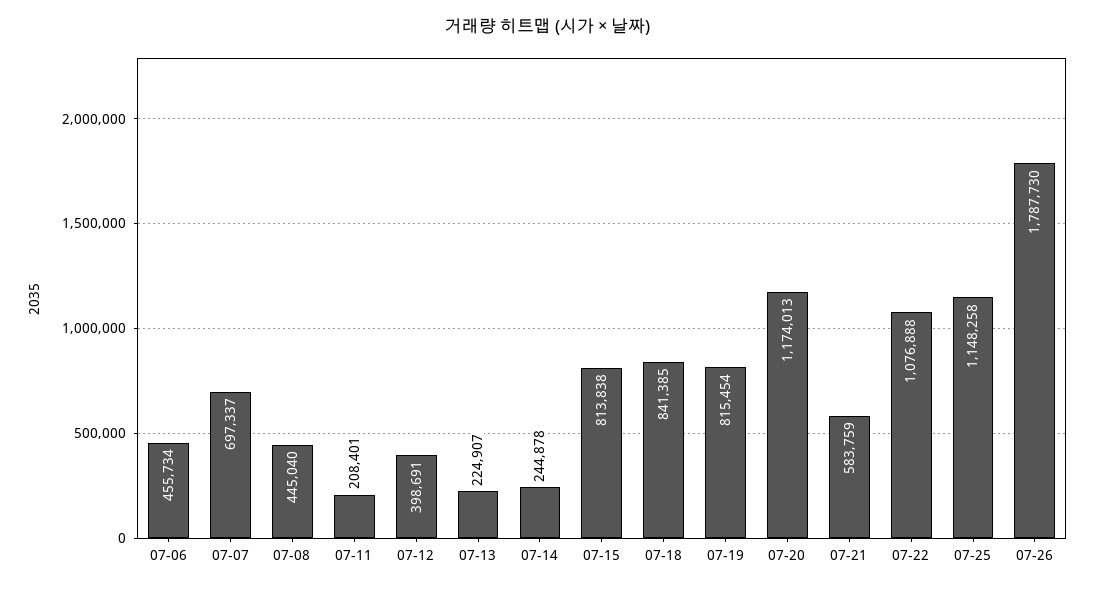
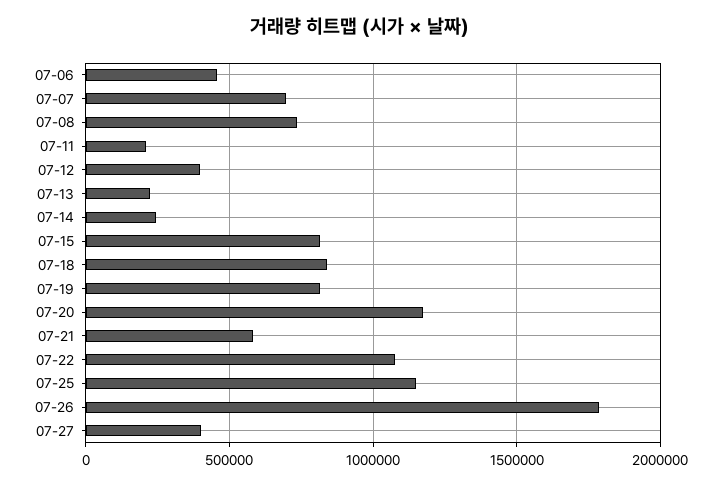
07-08: 445040 -> 750000
07-27: none -> 400000

